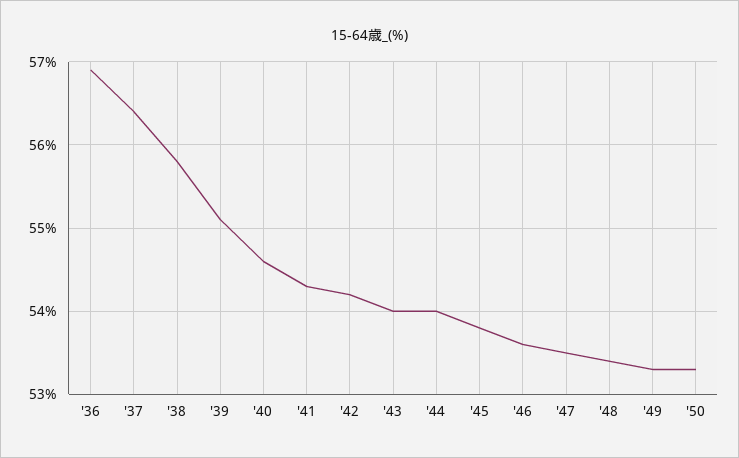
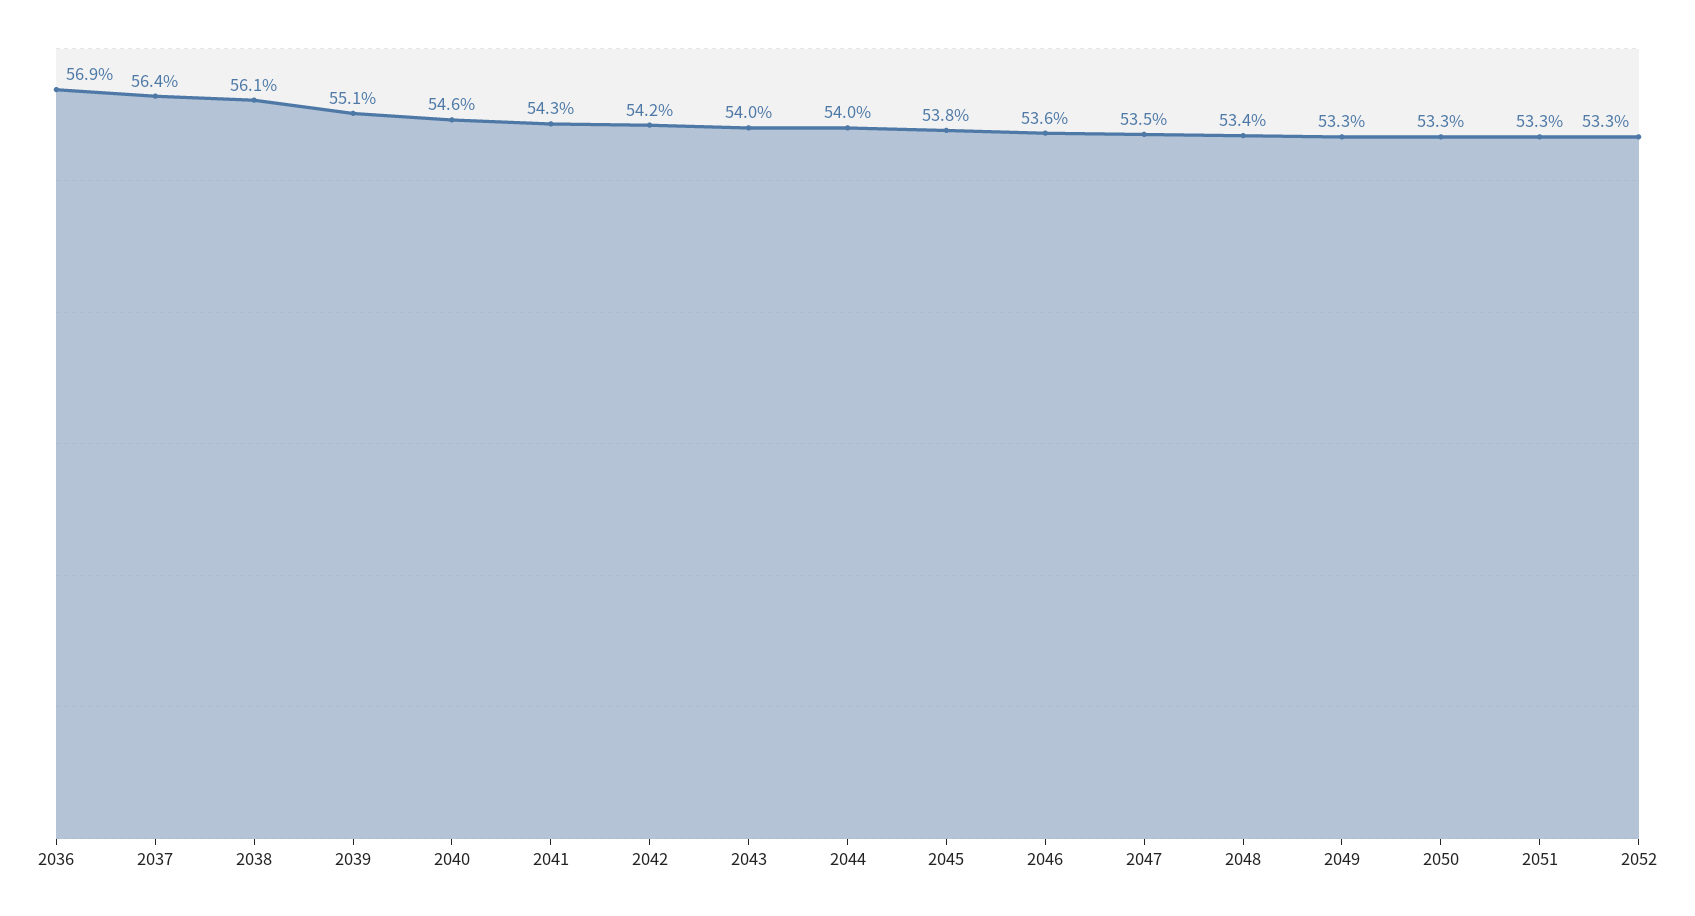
'38: 55.8 -> 56.1
2051: none -> 53.3
2052: none -> 53.3

